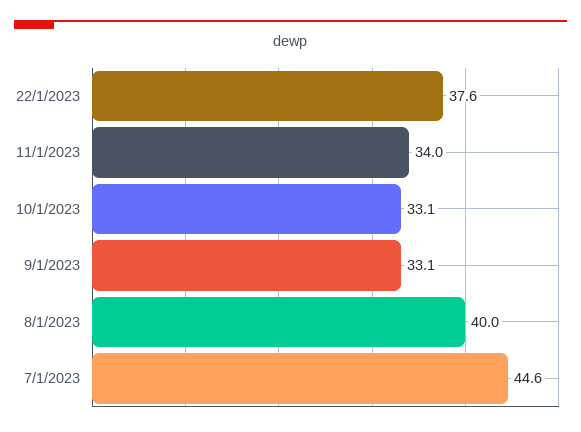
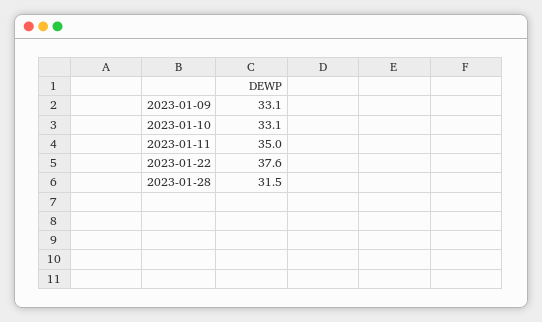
11/1/2023: 34 -> 35
8/1/2023: 40 -> none
7/1/2023: 44.6 -> none
2023-01-28: none -> 31.5

